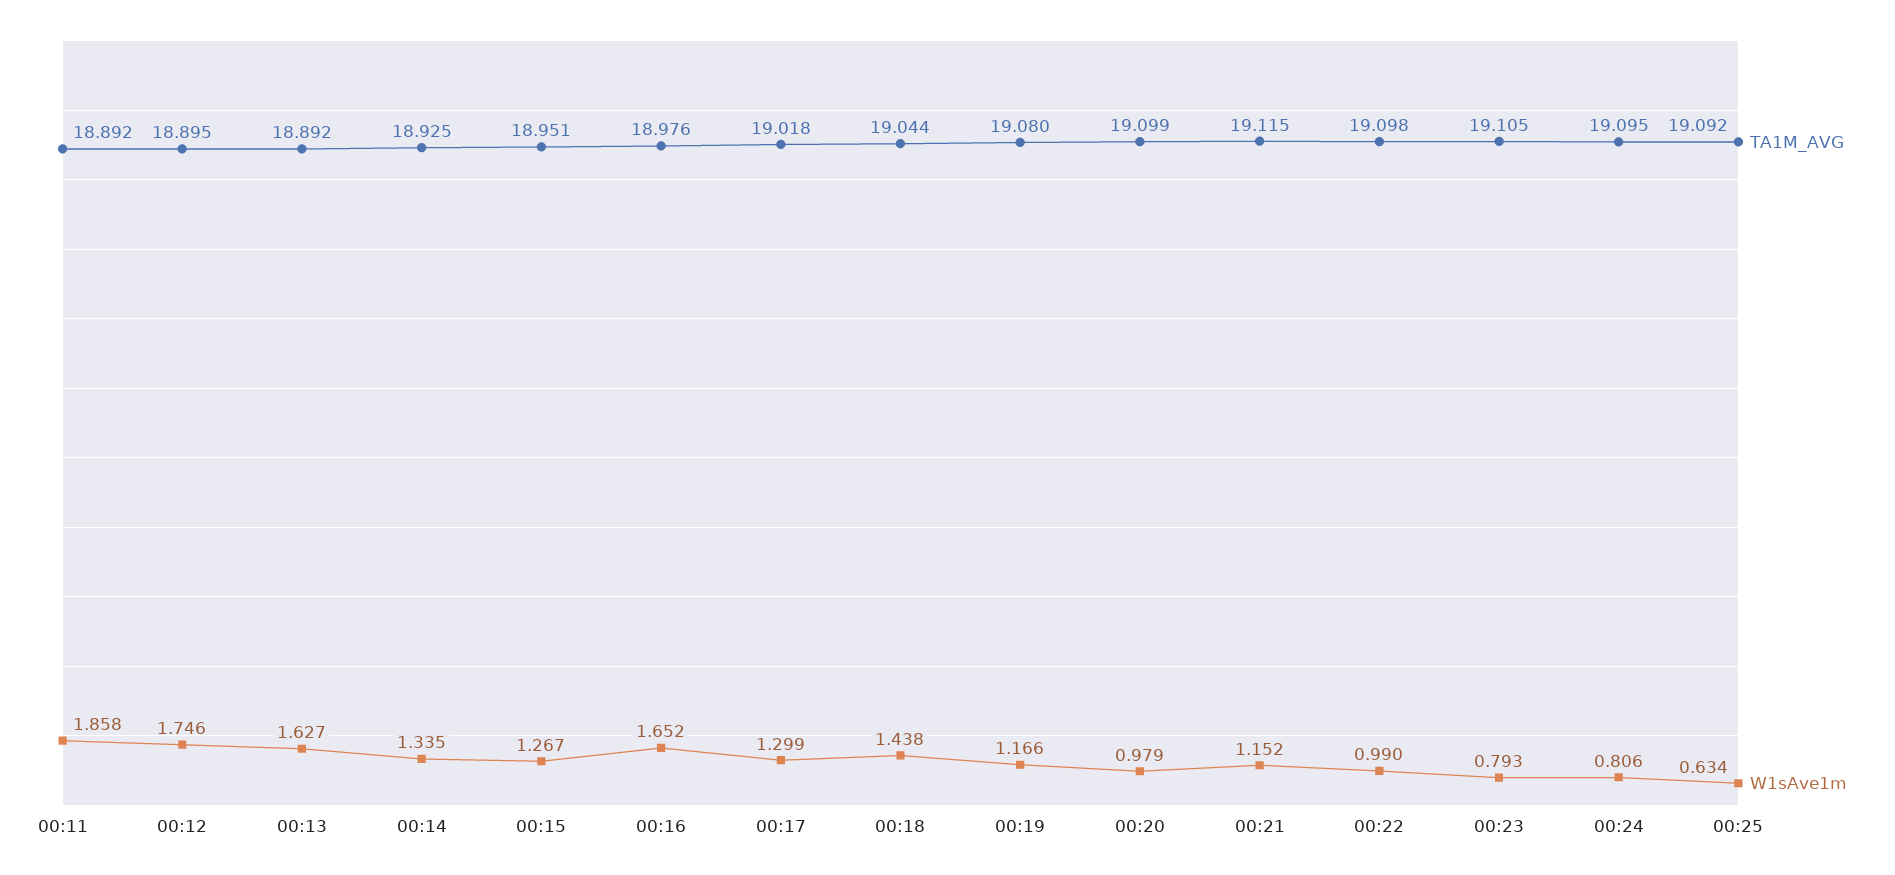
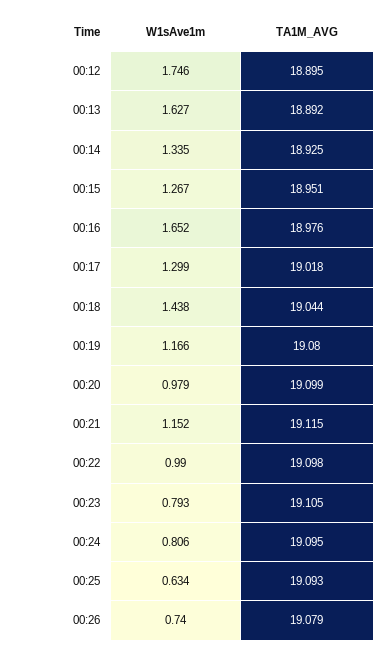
TA1M_AVG, 00:11: 18.892 -> none
W1sAve1m, 00:11: 1.858 -> none
TA1M_AVG, 00:25: 19.092 -> 19.093
W1sAve1m, 00:26: none -> 0.74
TA1M_AVG, 00:26: none -> 19.079

